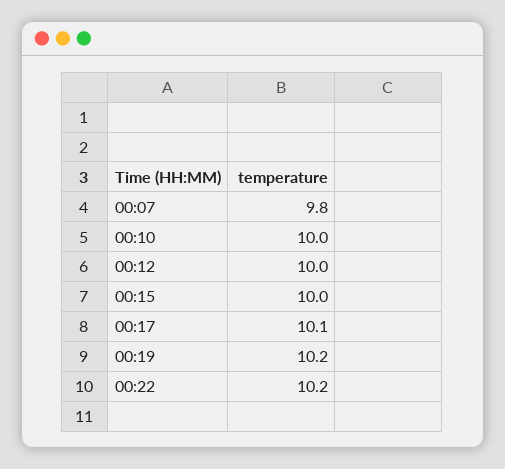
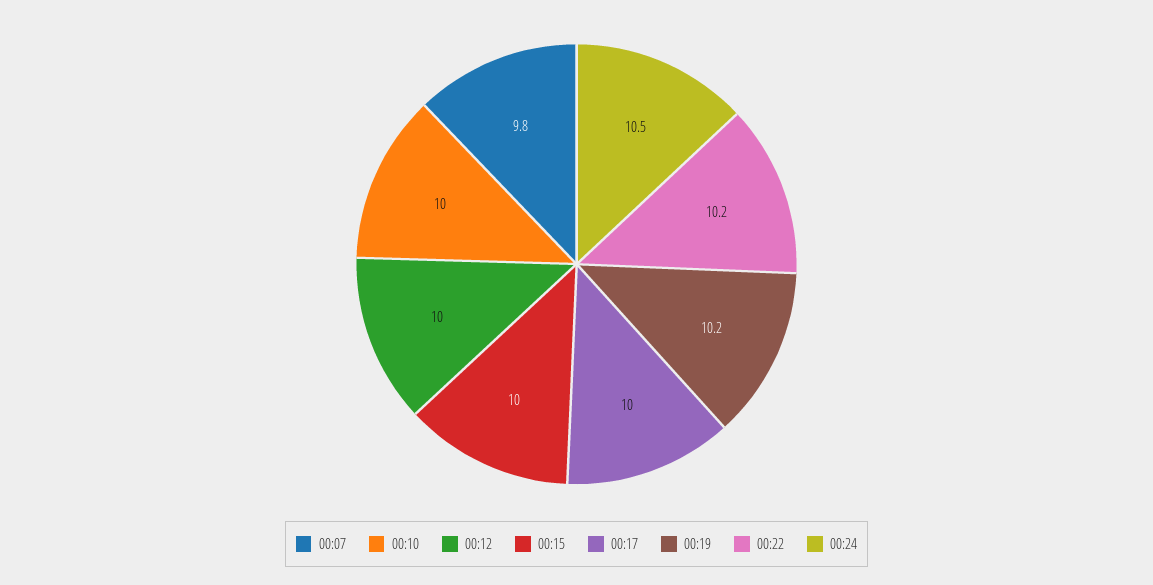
00:17: 10.1 -> 10
00:24: none -> 10.5

